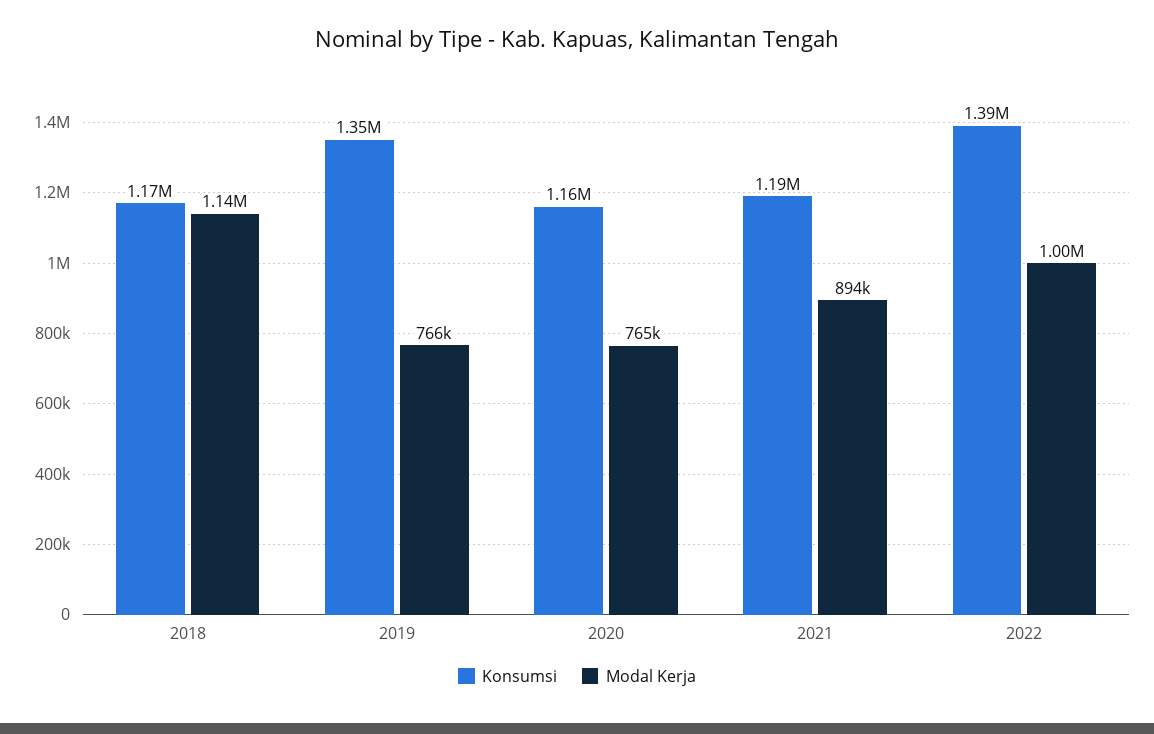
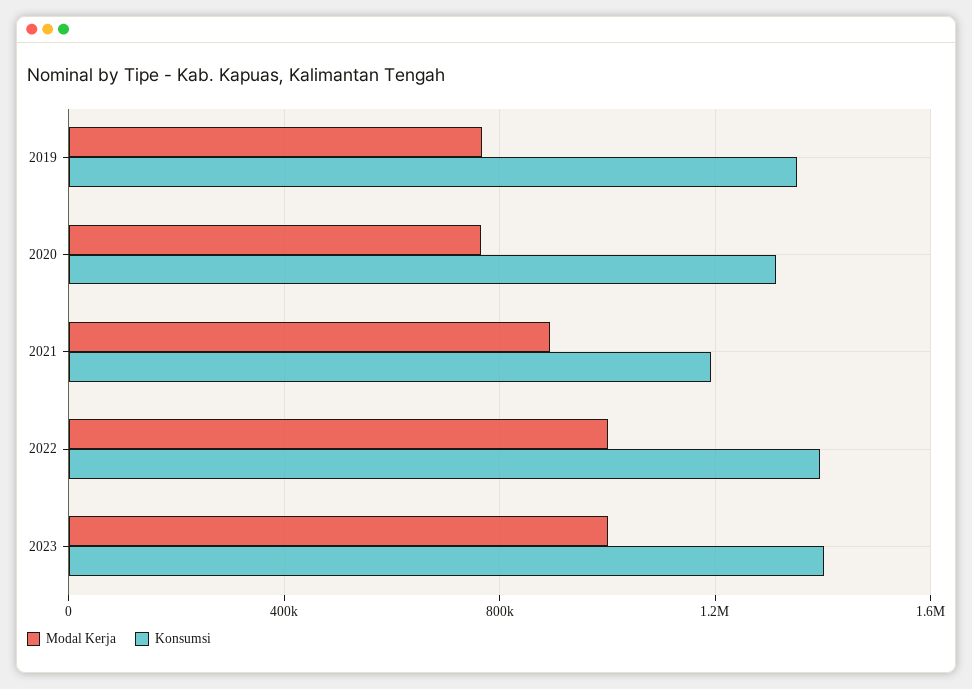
Konsumsi, 2018: 1170000 -> none
Modal Kerja, 2018: 1140000 -> none
Konsumsi, 2020: 1160000 -> 1300000
Modal Kerja, 2023: none -> 1000000
Konsumsi, 2023: none -> 1400000

